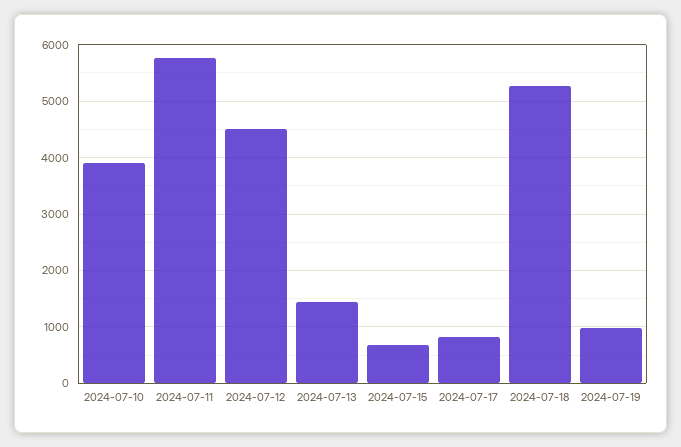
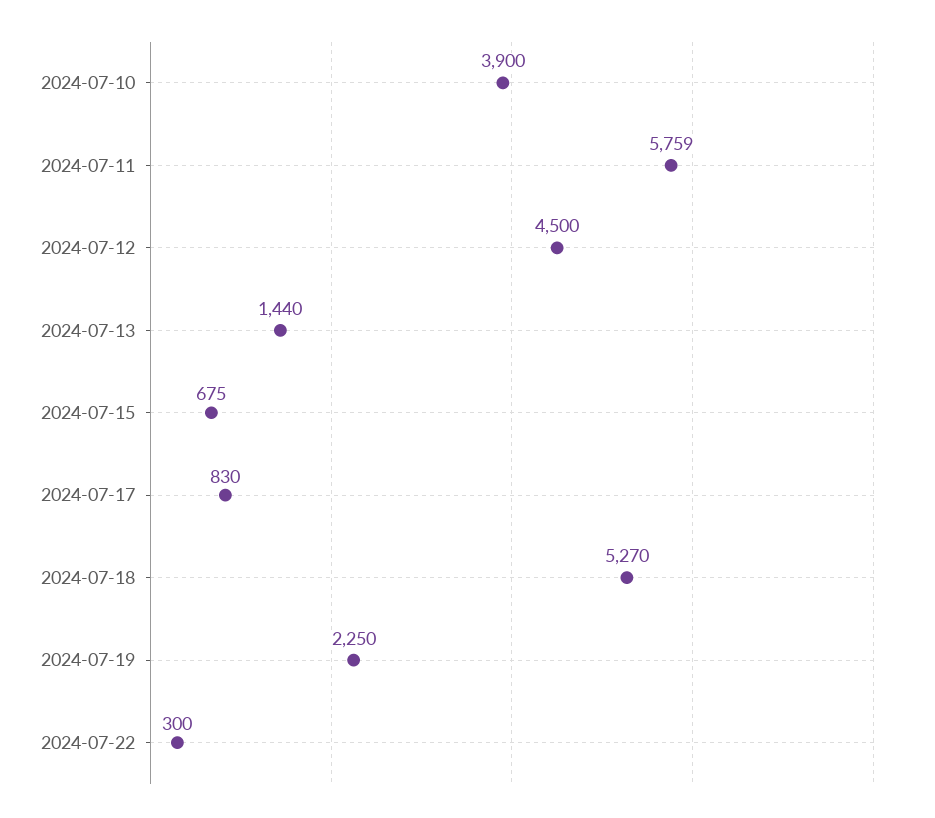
2024-07-19: 1000 -> 2250
2024-07-22: none -> 300

